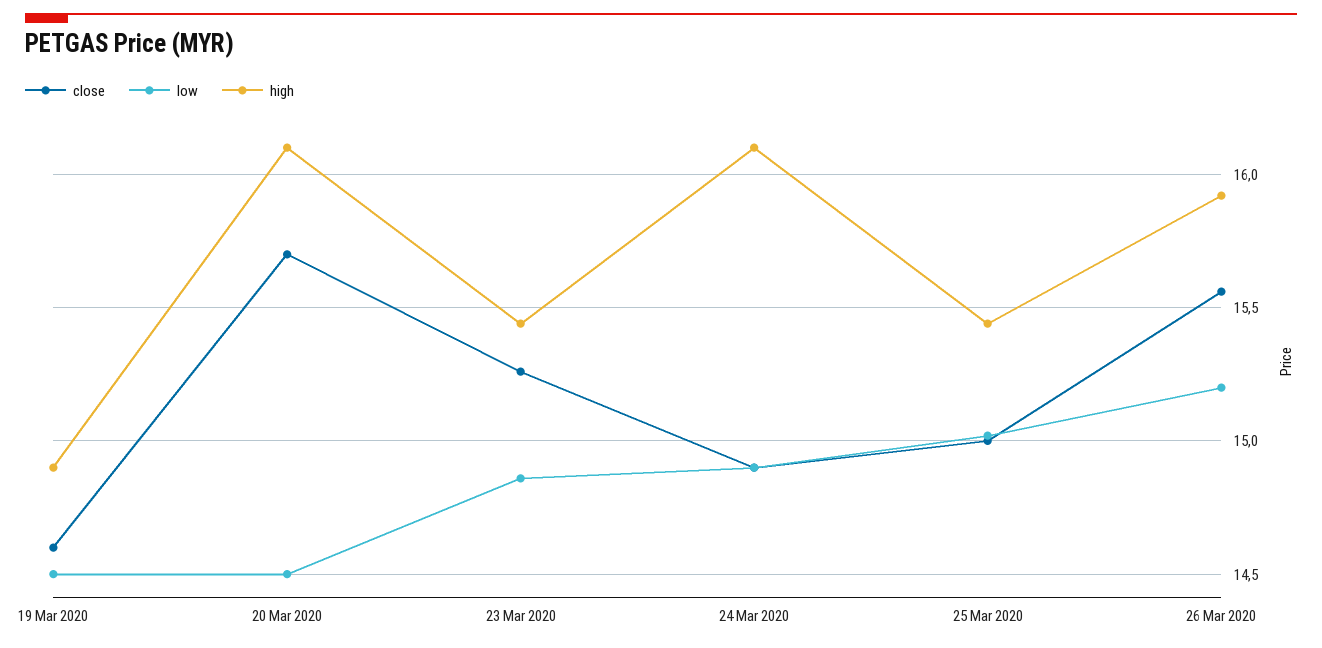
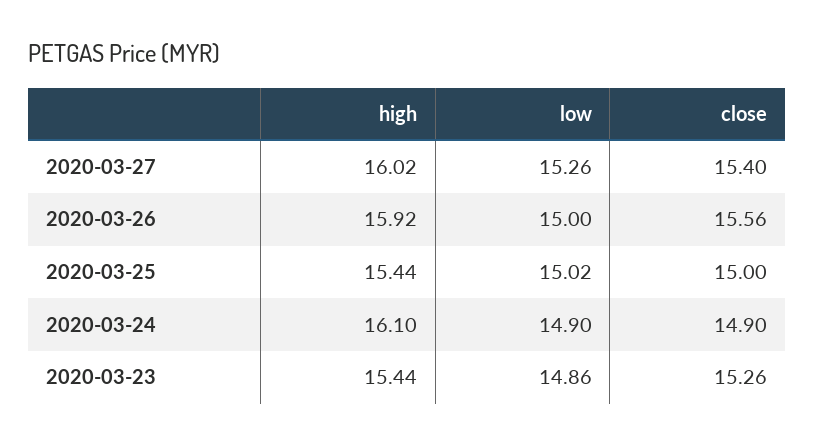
close, 19 Mar 2020: 14.6 -> none
low, 19 Mar 2020: 14.5 -> none
high, 19 Mar 2020: 14.9 -> none
close, 20 Mar 2020: 15.7 -> none
low, 20 Mar 2020: 14.5 -> none
high, 20 Mar 2020: 16.1 -> none
low, 26 Mar 2020: 15.2 -> 15
high, 2020-03-27: none -> 16.02
low, 2020-03-27: none -> 15.26
close, 2020-03-27: none -> 15.4

